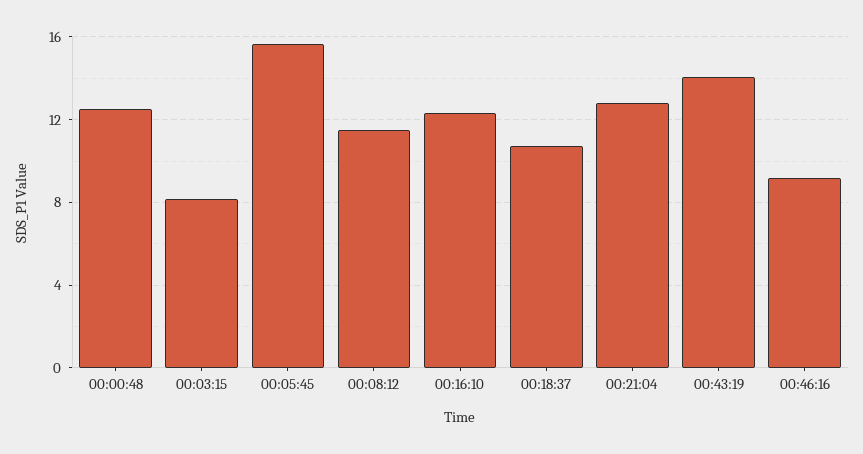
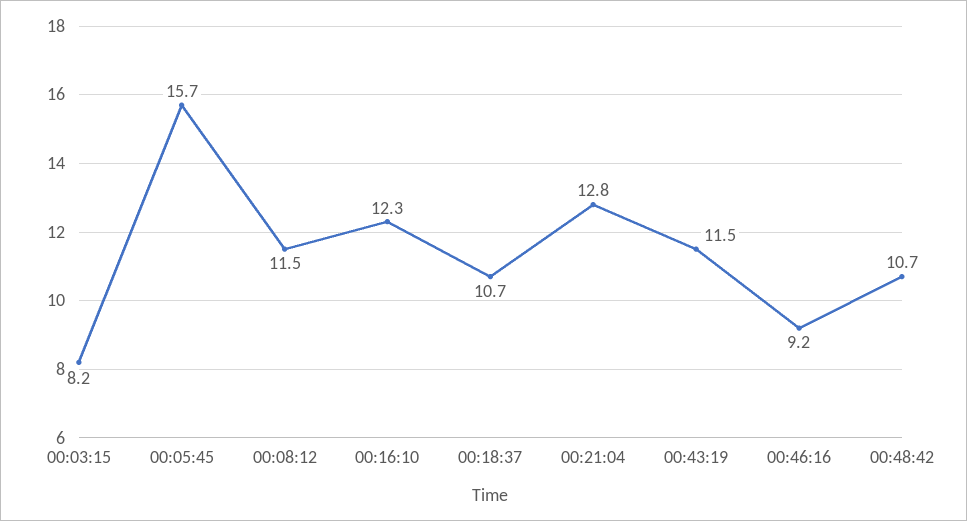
00:00:48: 12.5 -> none
00:43:19: 14 -> 11.5
00:48:42: none -> 10.7

